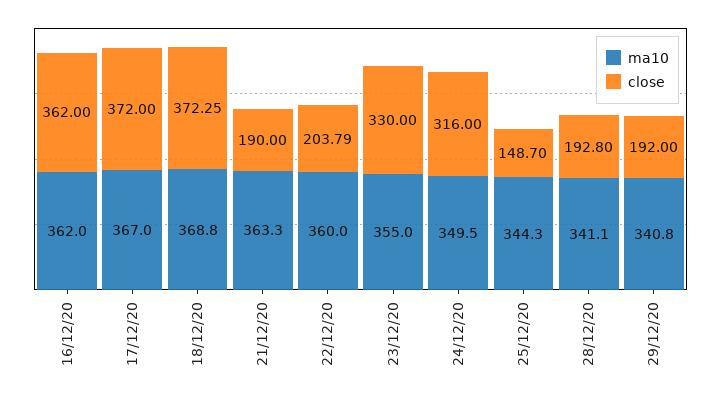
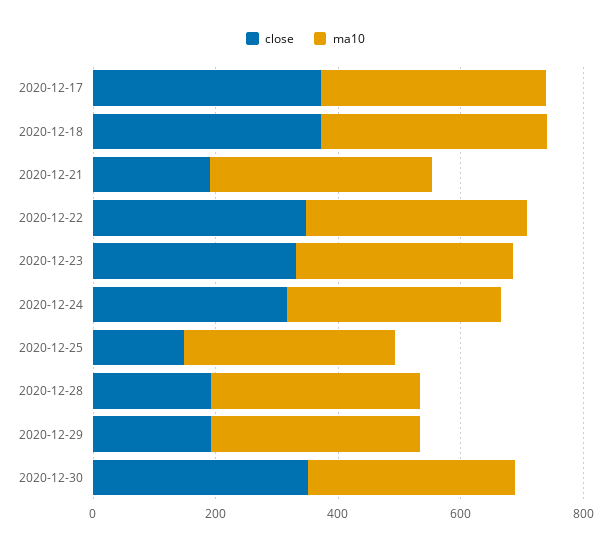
ma10, 16/12/20: 362 -> none
close, 16/12/20: 362 -> none
close, 22/12/20: 203.79 -> 350
close, 2020-12-30: none -> 350
ma10, 2020-12-30: none -> 350

